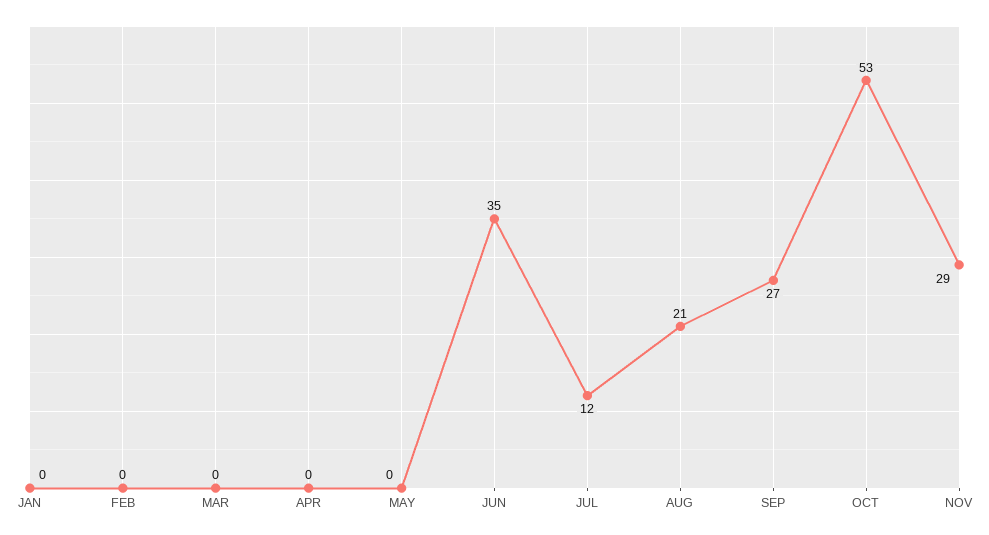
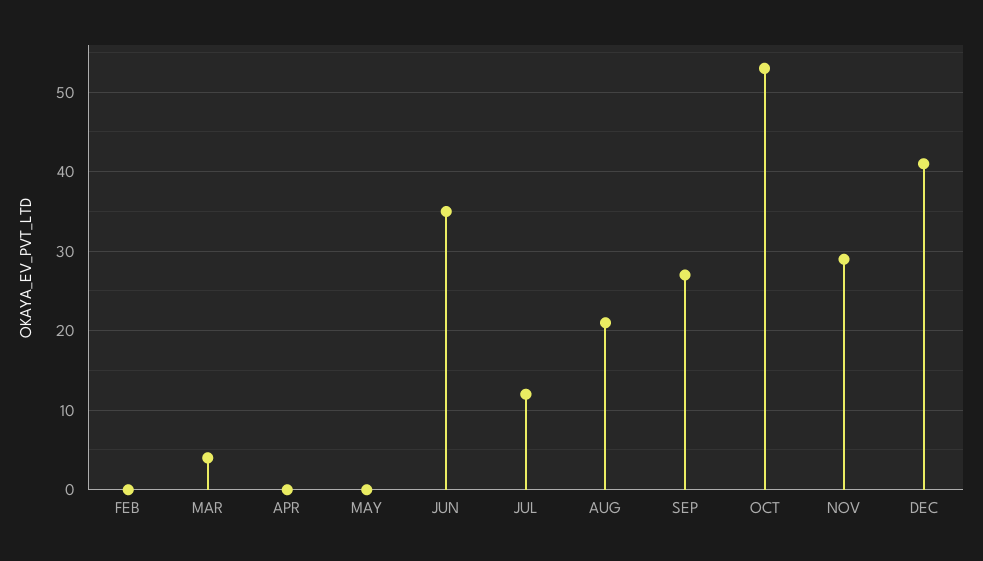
JAN: 0 -> none
MAR: 0 -> 4
DEC: none -> 41

